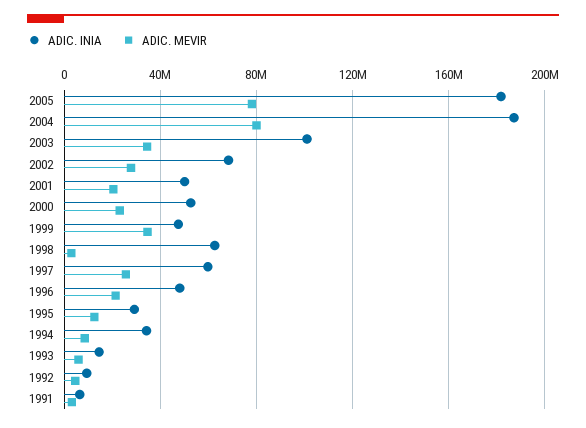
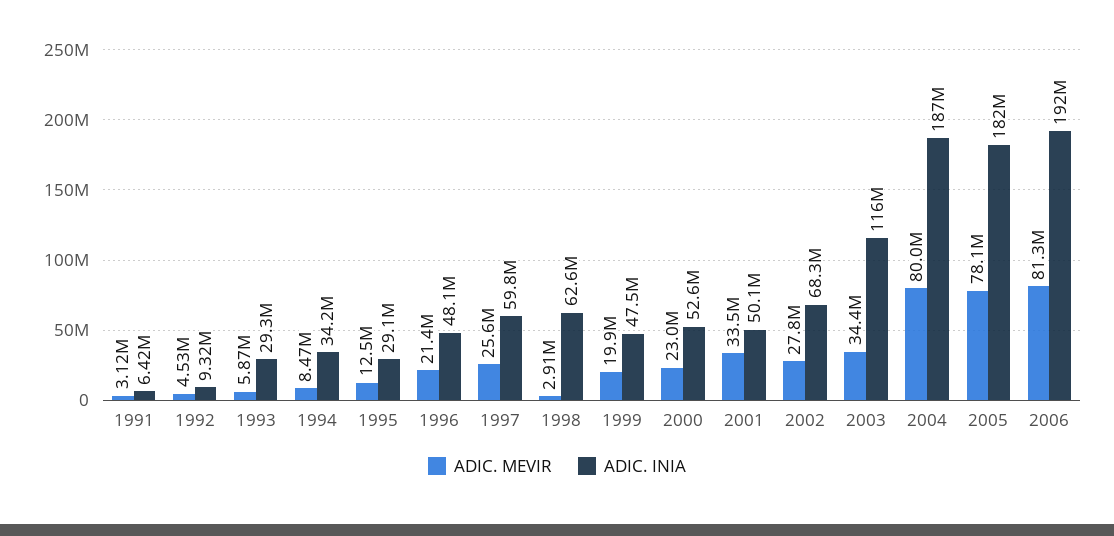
ADIC. INIA, 2003: 100000000 -> 116000000
ADIC. MEVIR, 2001: 20000000 -> 33500000
ADIC. MEVIR, 1999: 35000000 -> 19900000
ADIC. INIA, 1993: 15000000 -> 29300000
ADIC. MEVIR, 2006: none -> 81300000
ADIC. INIA, 2006: none -> 192000000

